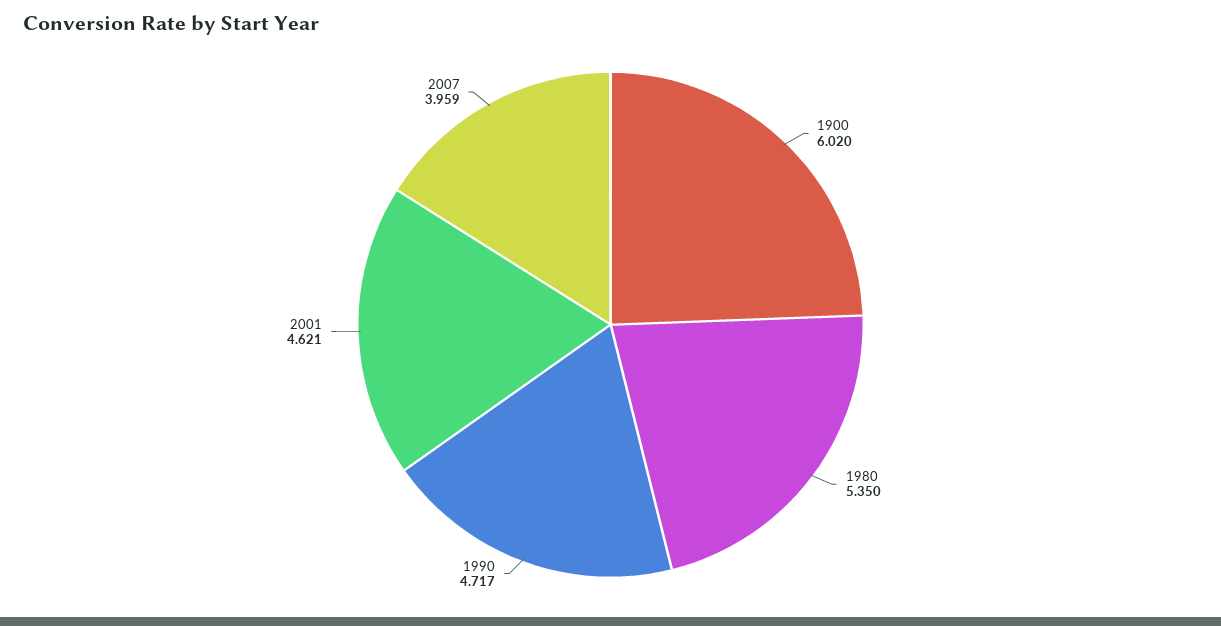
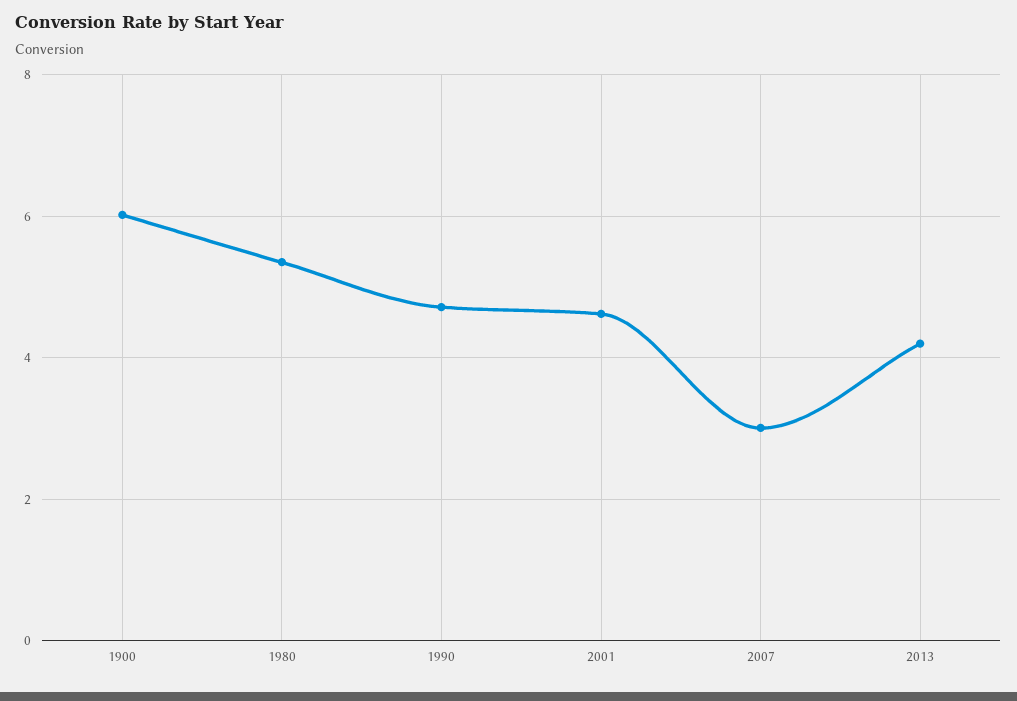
2007: 3.959 -> 3
2013: none -> 4.2

